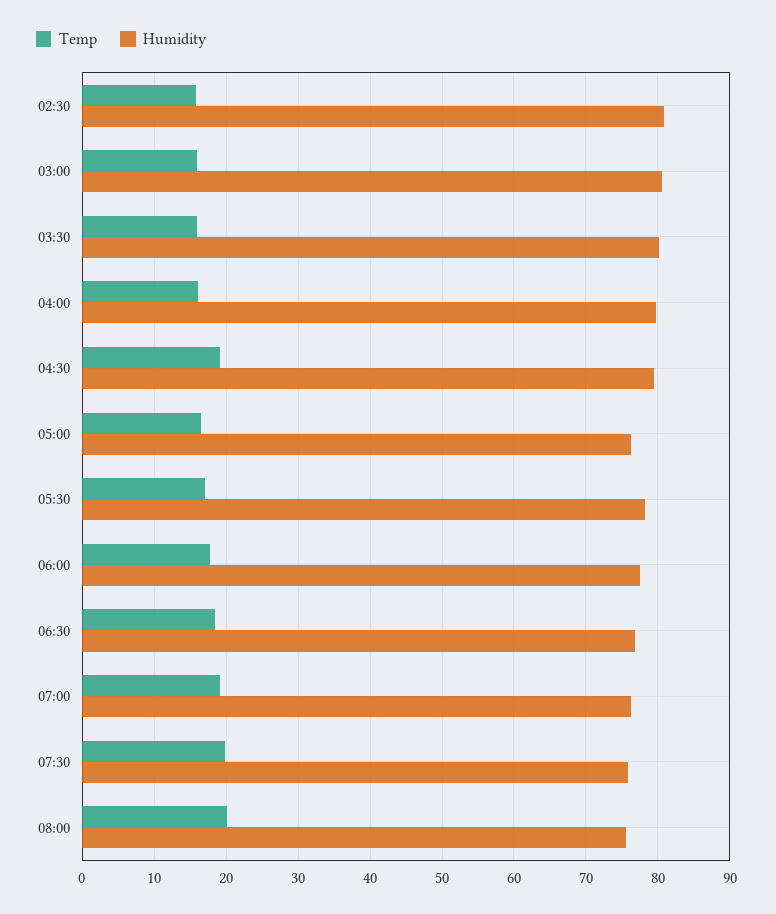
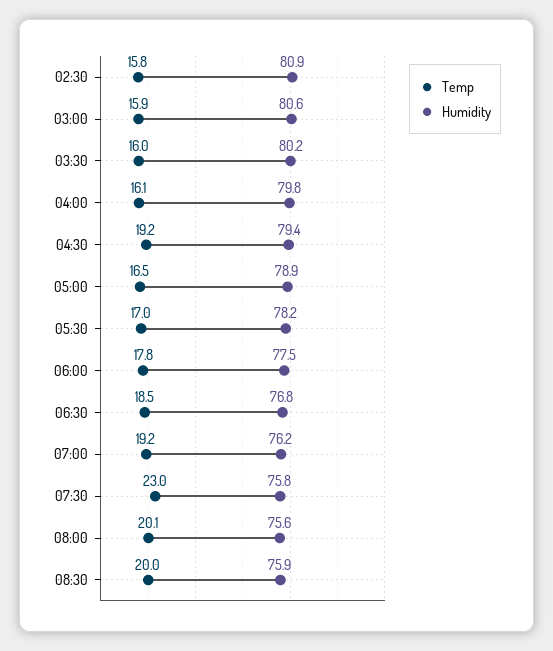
Humidity, 05:00: 76 -> 78.9
Temp, 07:30: 20 -> 23
Temp, 08:30: none -> 20
Humidity, 08:30: none -> 75.9

